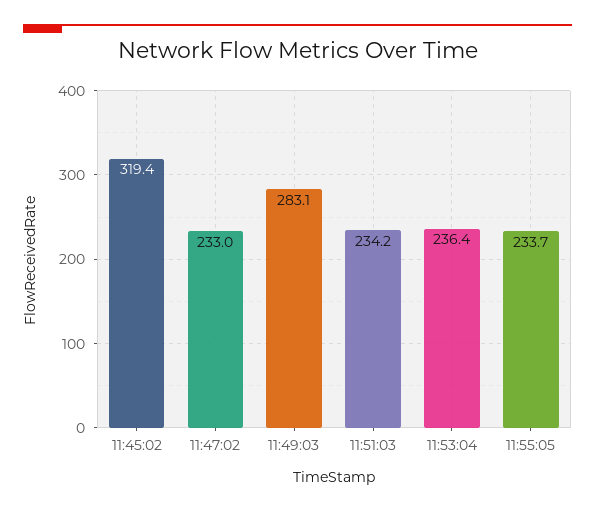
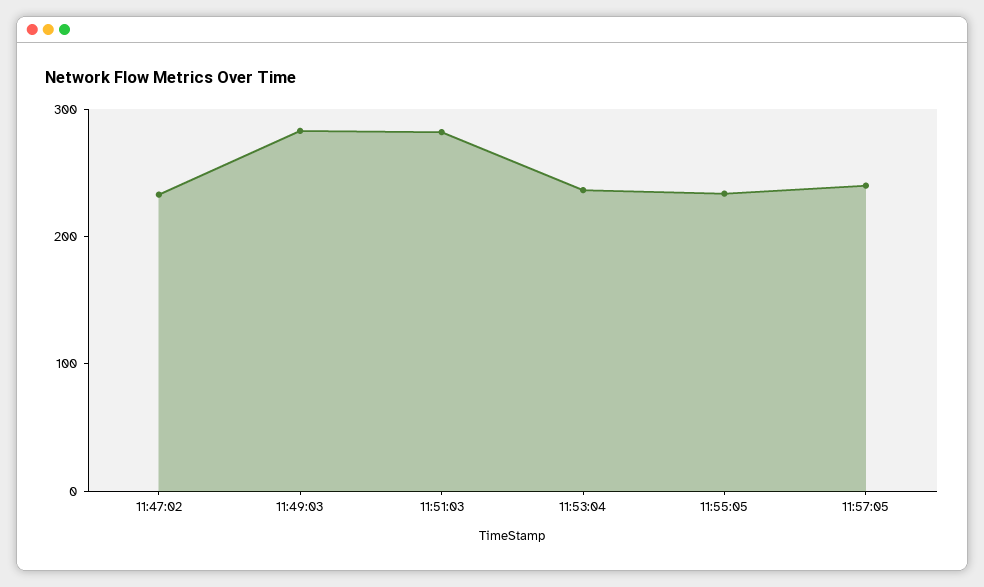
11:45:02: 319.4 -> none
11:51:03: 234.2 -> 280
11:57:05: none -> 240

